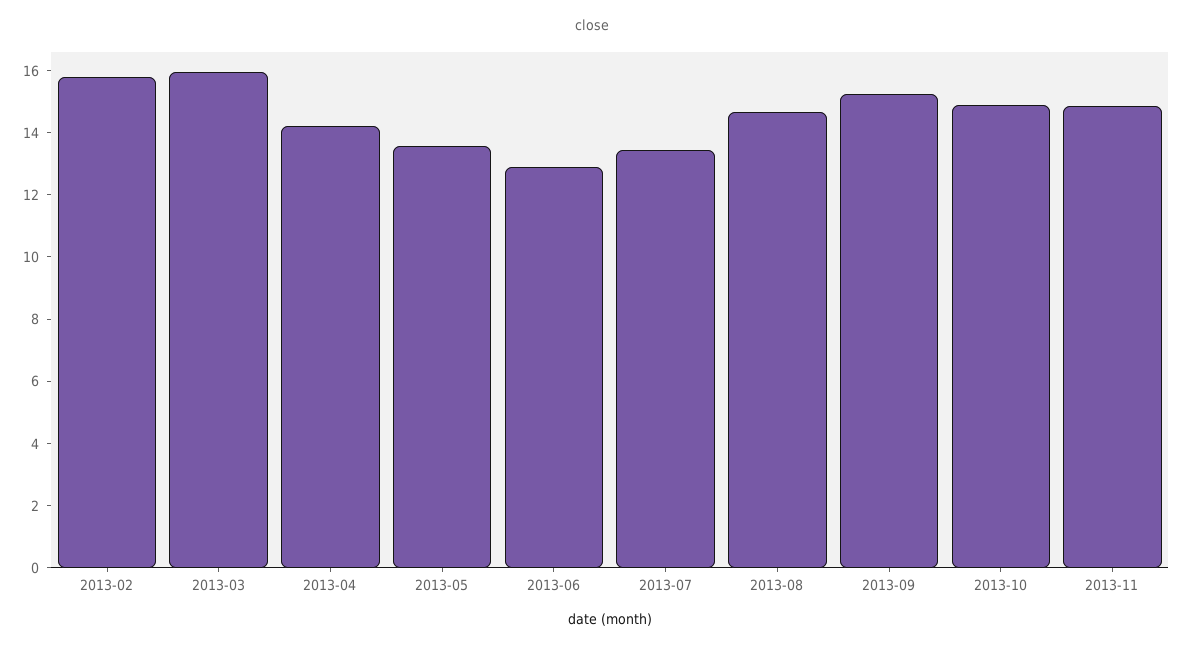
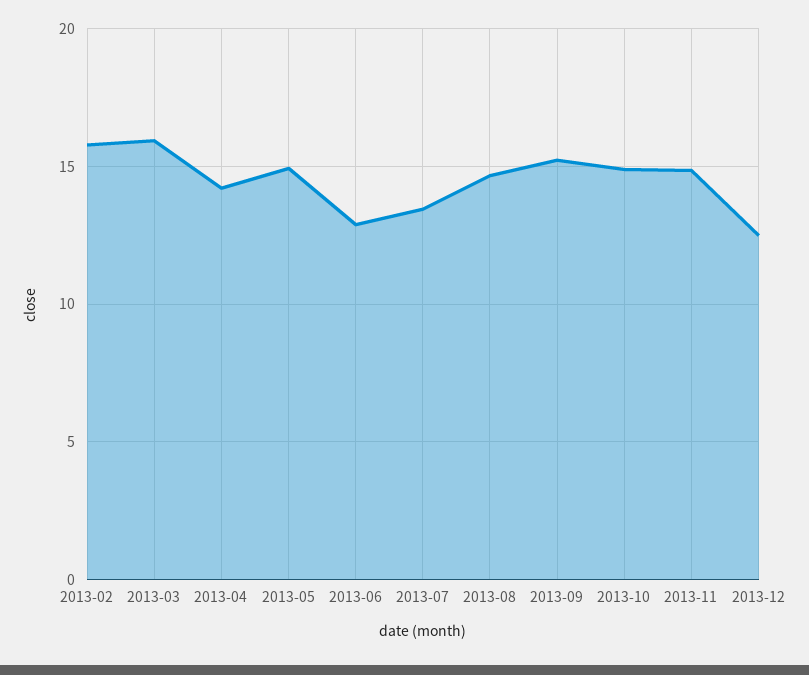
2013-05: 13.5 -> 15
2013-12: none -> 12.5

